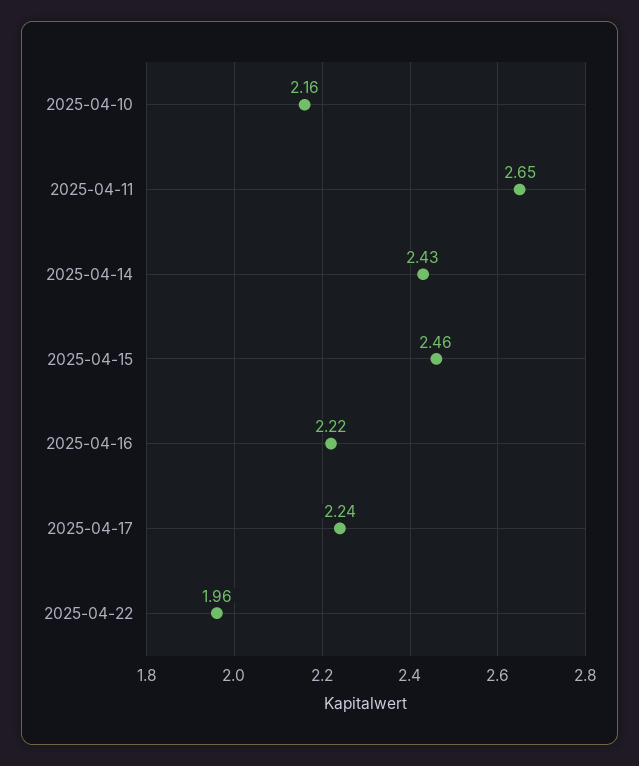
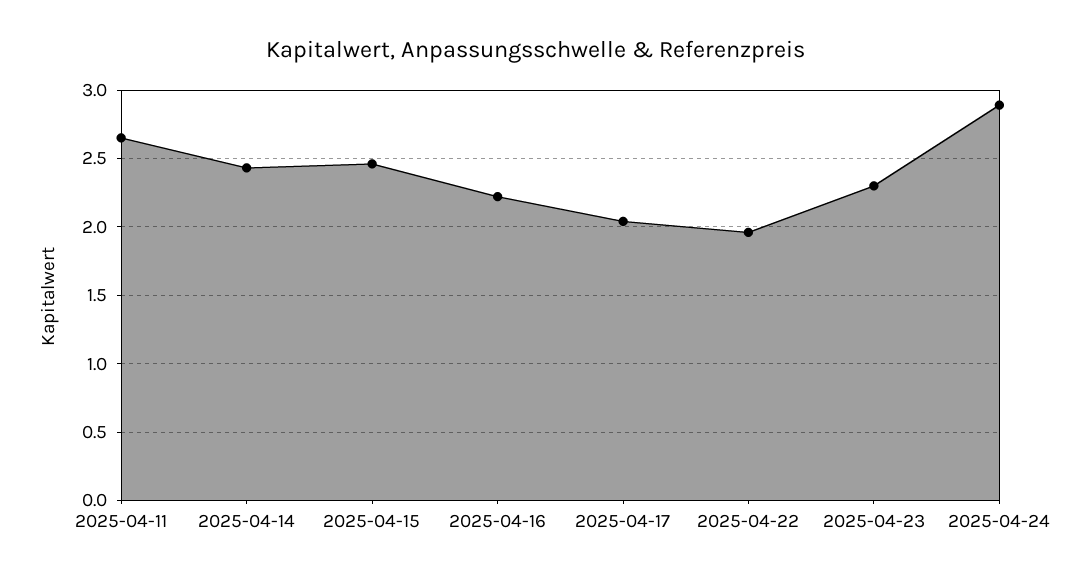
2025-04-10: 2.16 -> none
2025-04-17: 2.24 -> 2.05
2025-04-23: none -> 2.3
2025-04-24: none -> 2.9

